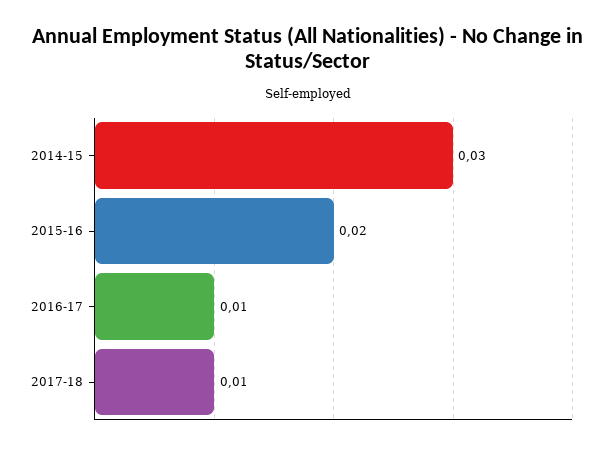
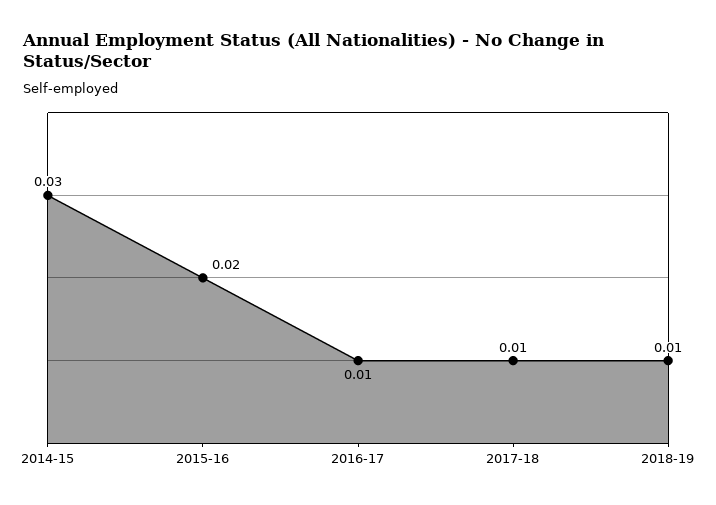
2018-19: none -> 0.01

